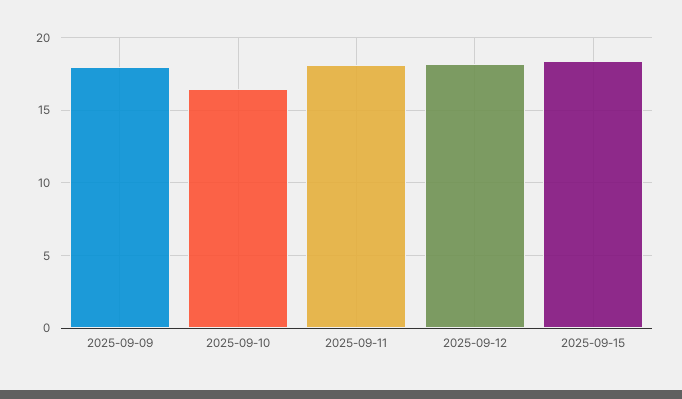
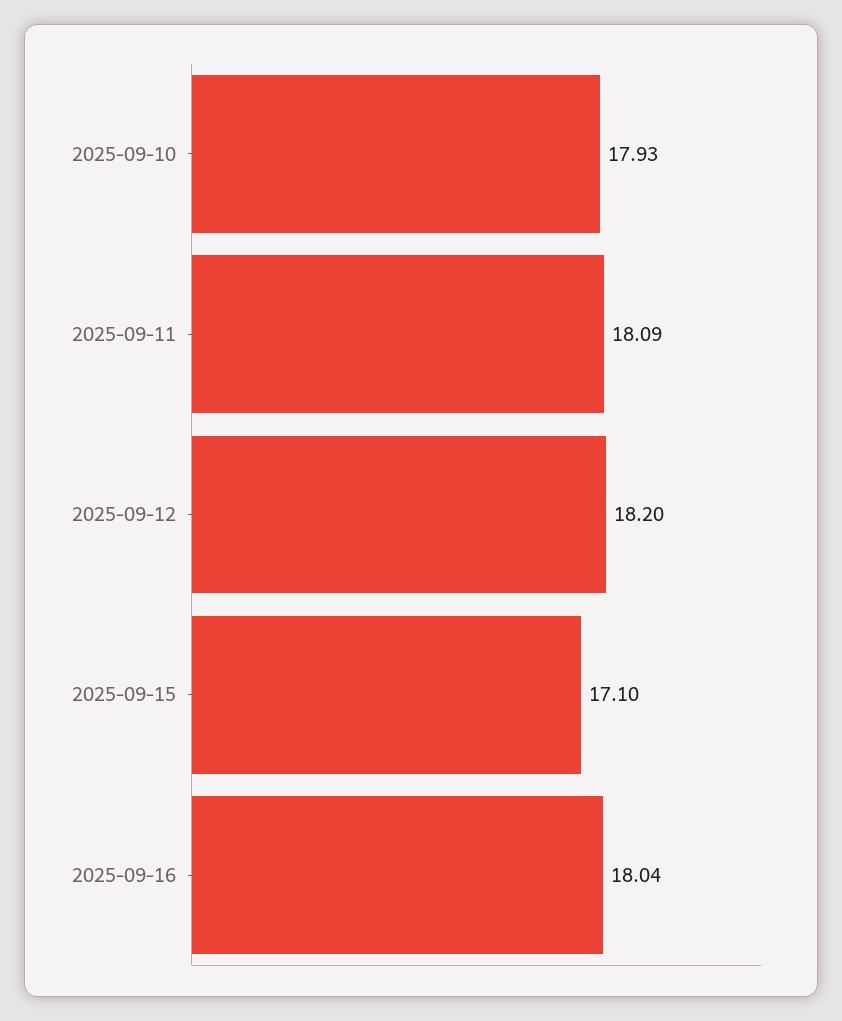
2025-09-09: 18 -> none
2025-09-10: 16.5 -> 17.93
2025-09-15: 18.5 -> 17.1
2025-09-16: none -> 18.04

